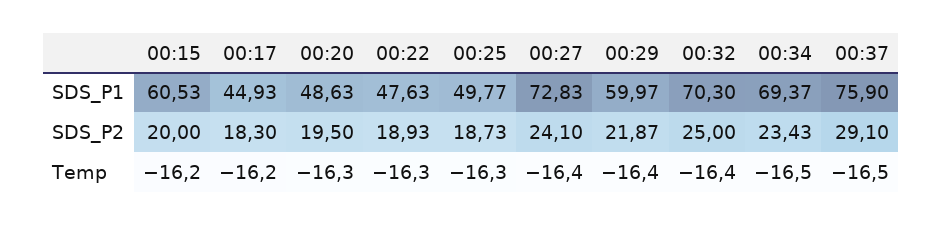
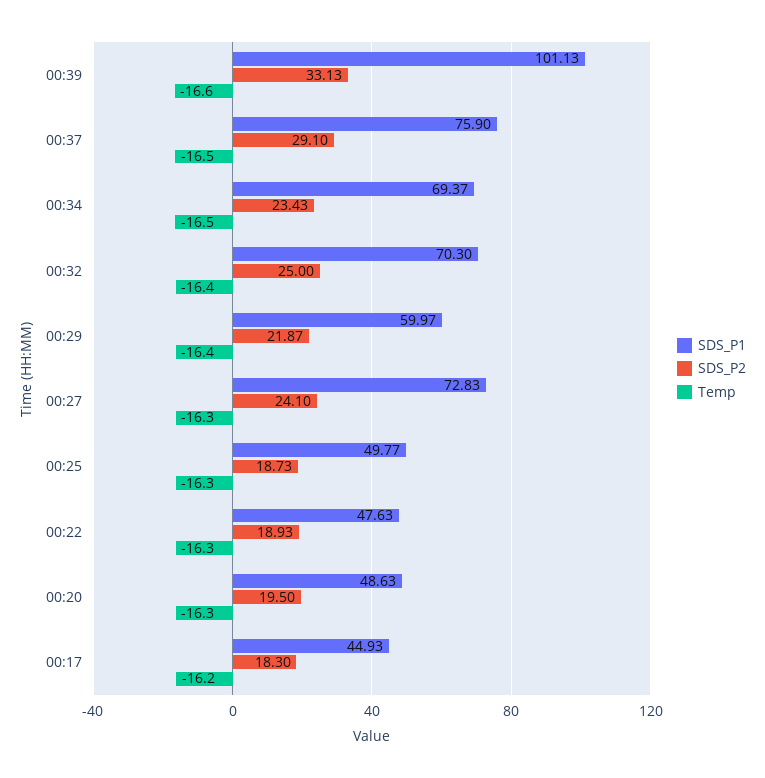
SDS_P1, 00:15: 60.53 -> none
SDS_P2, 00:15: 20 -> none
Temp, 00:15: -16.2 -> none
Temp, 00:27: -16.4 -> -16.3
SDS_P1, 00:39: none -> 101.13
SDS_P2, 00:39: none -> 33.13
Temp, 00:39: none -> -16.6

